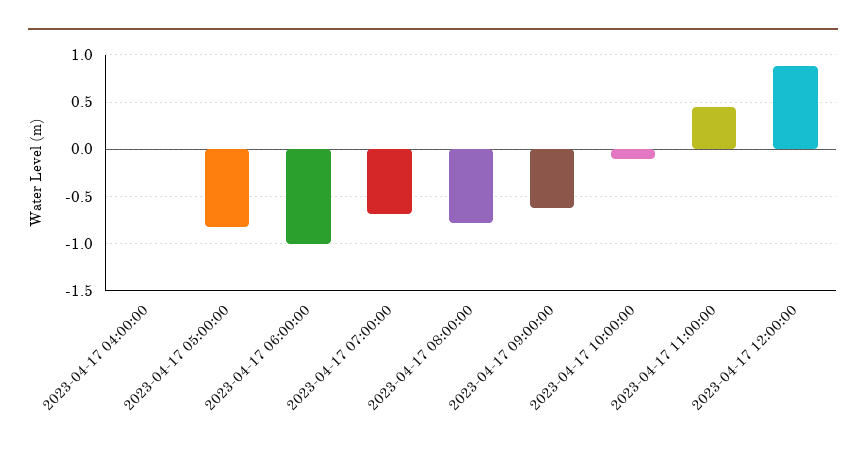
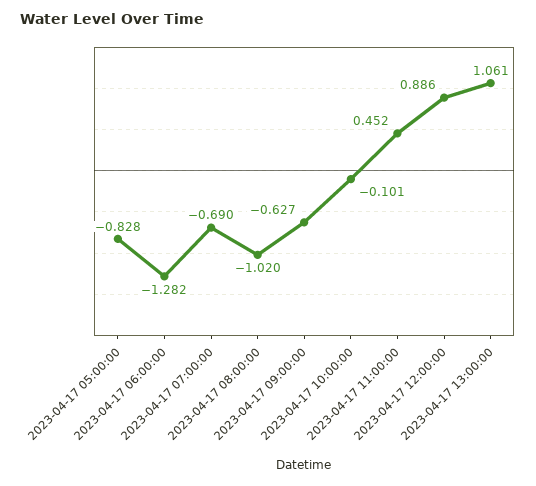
2023-04-17 04:00:00: 0 -> none
2023-04-17 06:00:00: -1 -> -1.282
2023-04-17 08:00:00: -0.8 -> -1.02
2023-04-17 13:00:00: none -> 1.061

